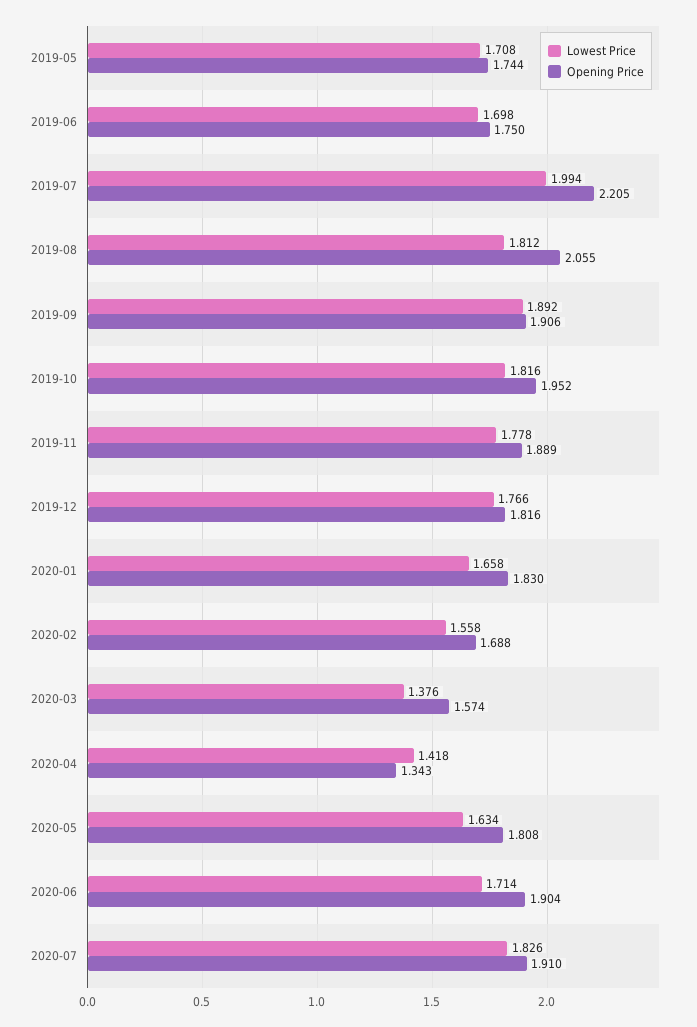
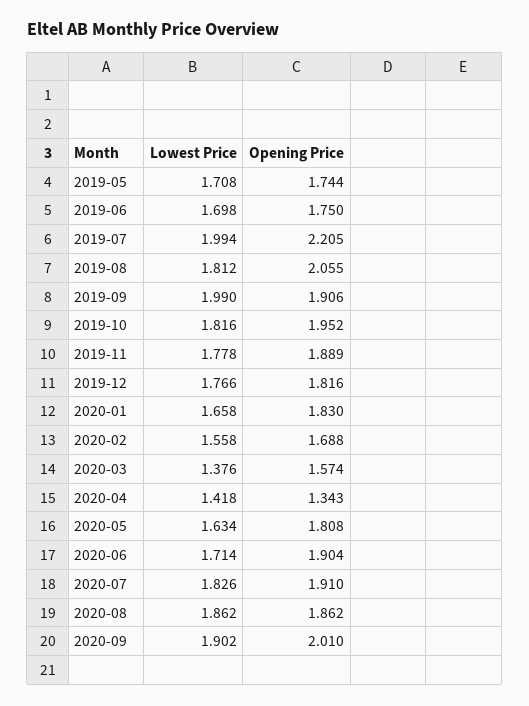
Lowest Price, 2019-09: 1.892 -> 1.99
Lowest Price, 2020-08: none -> 1.862
Opening Price, 2020-08: none -> 1.862
Lowest Price, 2020-09: none -> 1.902
Opening Price, 2020-09: none -> 2.01

